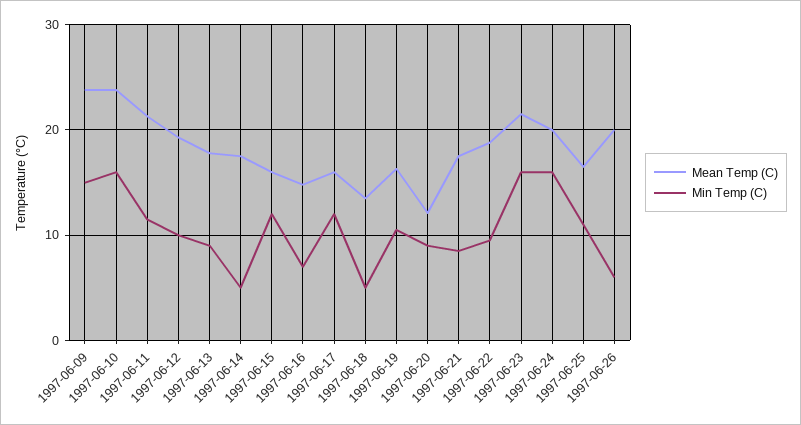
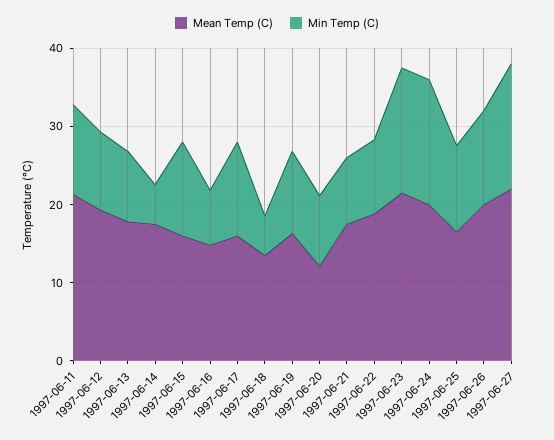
Mean Temp (C), 1997-06-09: 24 -> none
Min Temp (C), 1997-06-09: 15 -> none
Mean Temp (C), 1997-06-10: 24 -> none
Min Temp (C), 1997-06-10: 16 -> none
Min Temp (C), 1997-06-26: 6 -> 12
Mean Temp (C), 1997-06-27: none -> 22
Min Temp (C), 1997-06-27: none -> 16

